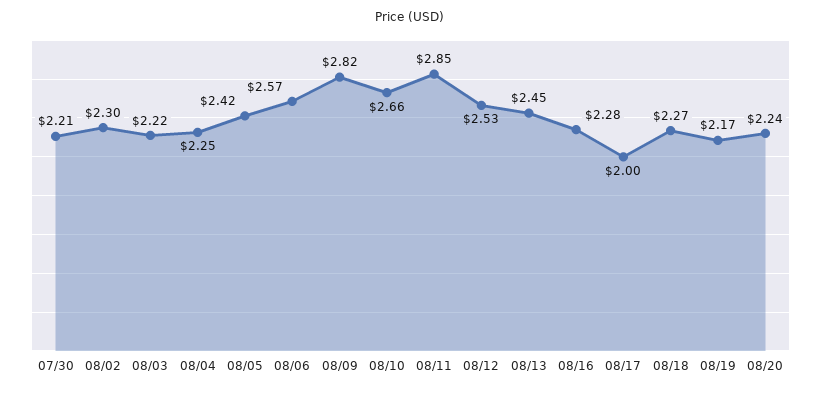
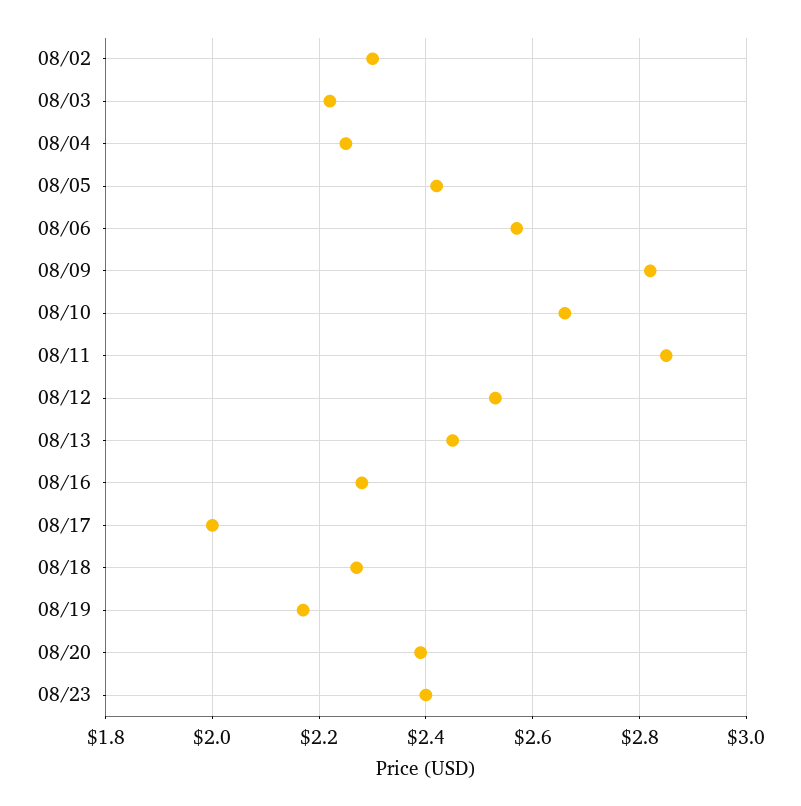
07/30: 2.21 -> none
08/20: 2.24 -> 2.4
08/23: none -> 2.4

